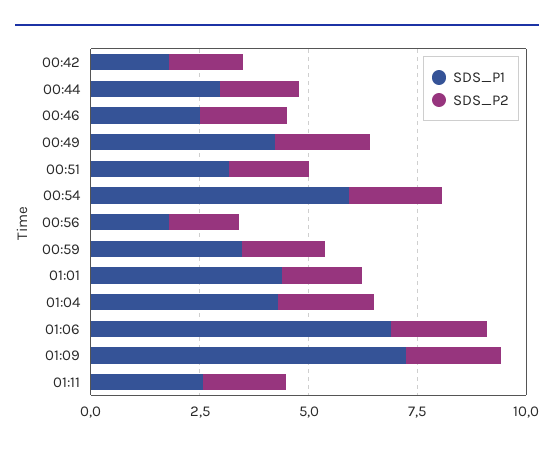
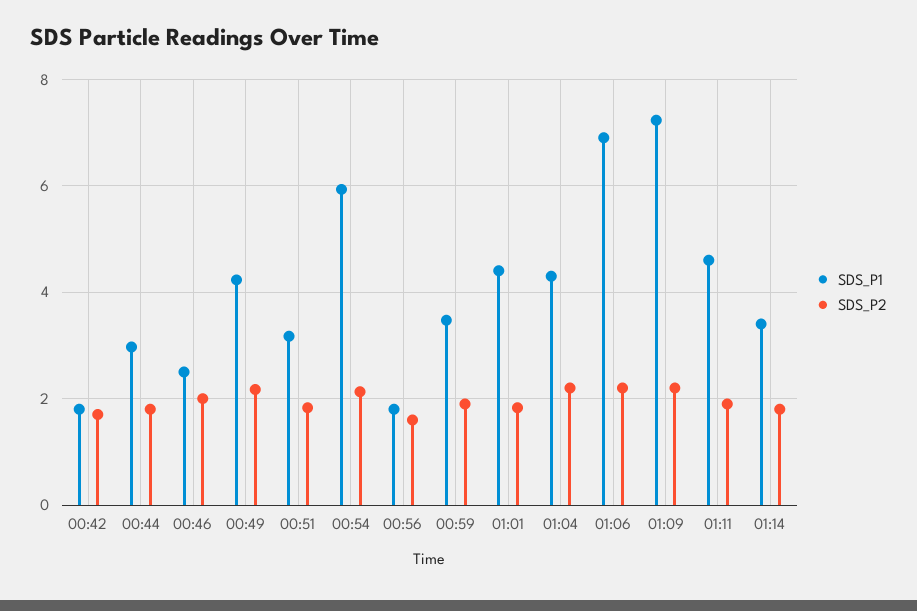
SDS_P1, 01:11: 2.5 -> 4.6
SDS_P1, 01:14: none -> 3.4
SDS_P2, 01:14: none -> 1.8

